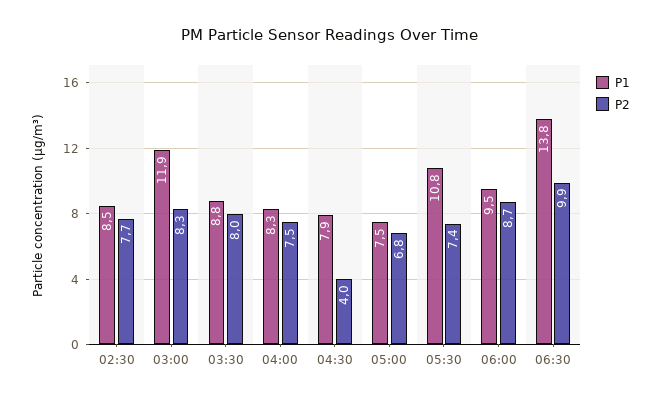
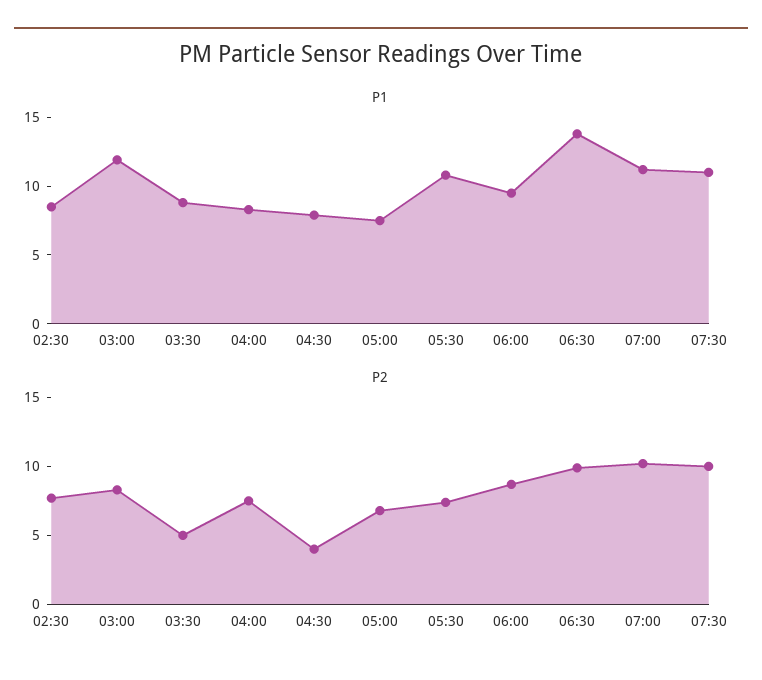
P2, 03:30: 8 -> 5
P1, 07:00: none -> 11
P1, 07:30: none -> 11
P2, 07:00: none -> 10
P2, 07:30: none -> 10

